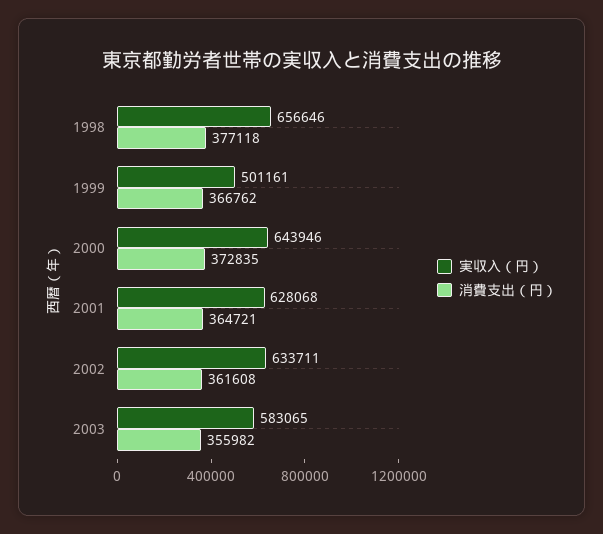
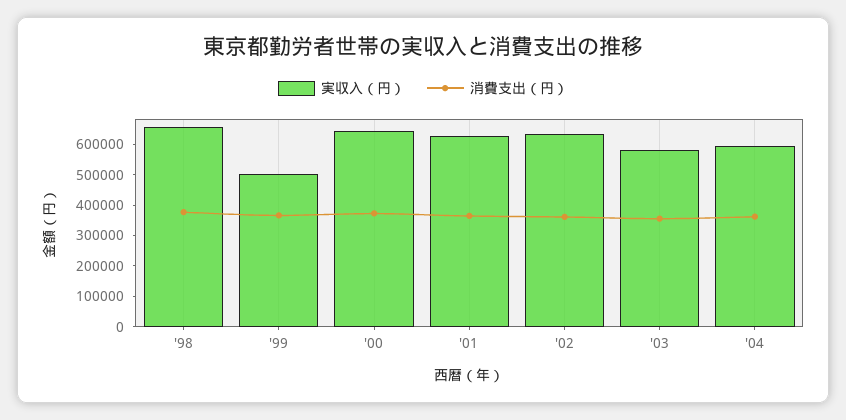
実収入（円）, '04: none -> 600000
消費支出（円）, '04: none -> 350000

